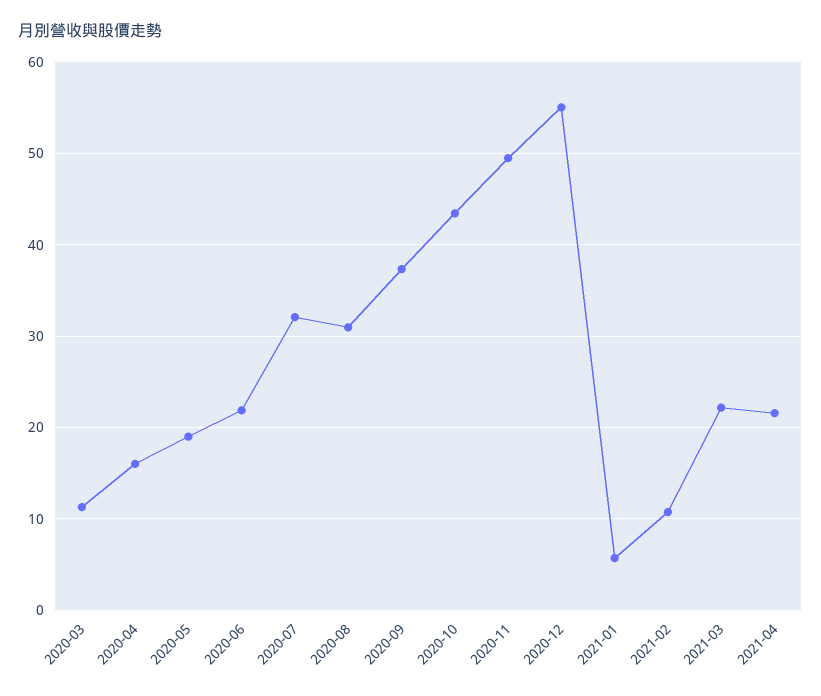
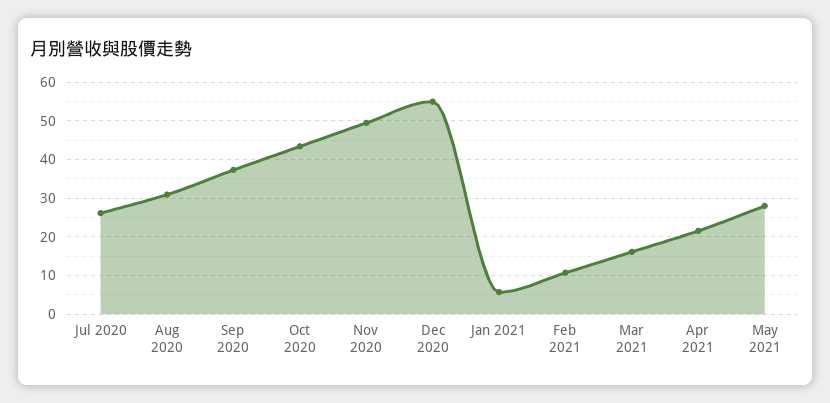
2020-03: 11 -> none
2020-04: 16 -> none
2020-05: 19 -> none
2020-06: 22 -> none
2020-07: 32 -> 26
2021-03: 22 -> 16
May 2021: none -> 28

